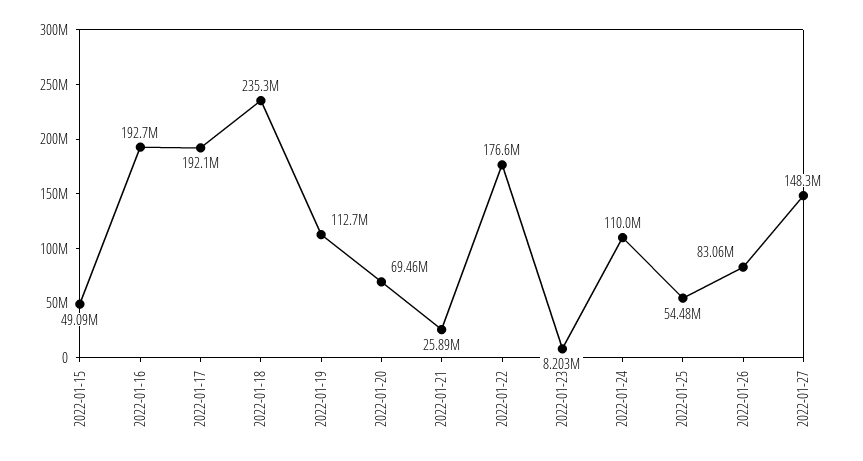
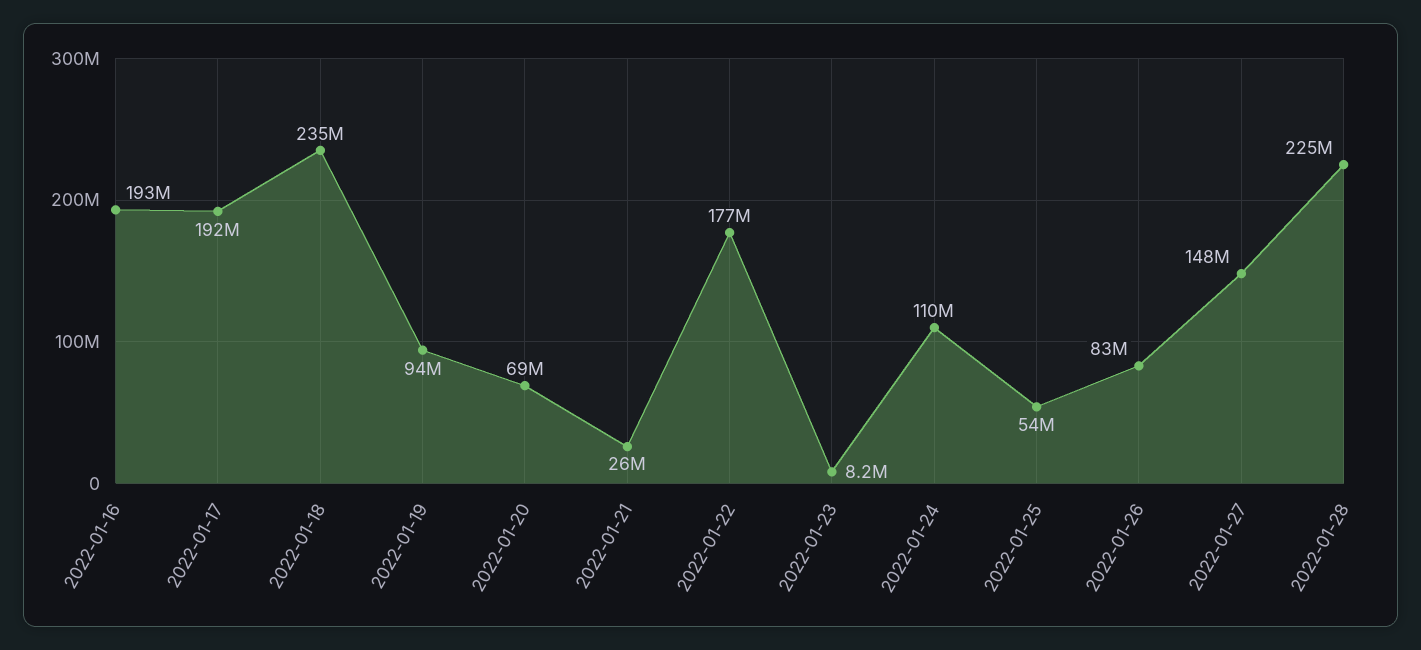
2022-01-15: 49090000 -> none
2022-01-19: 112700000 -> 94000000
2022-01-28: none -> 225000000

